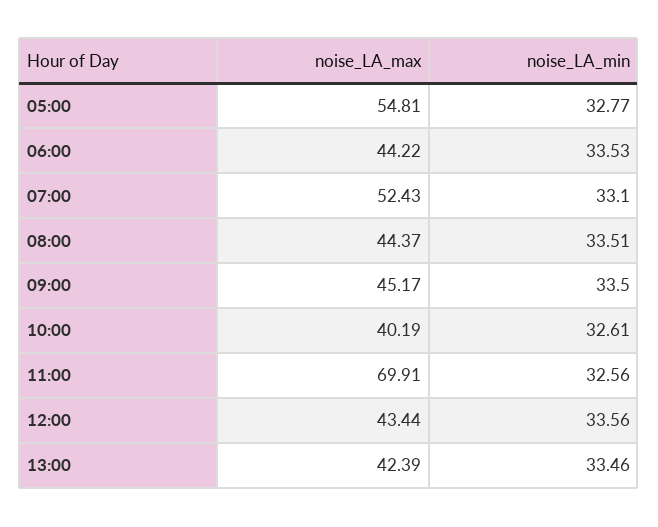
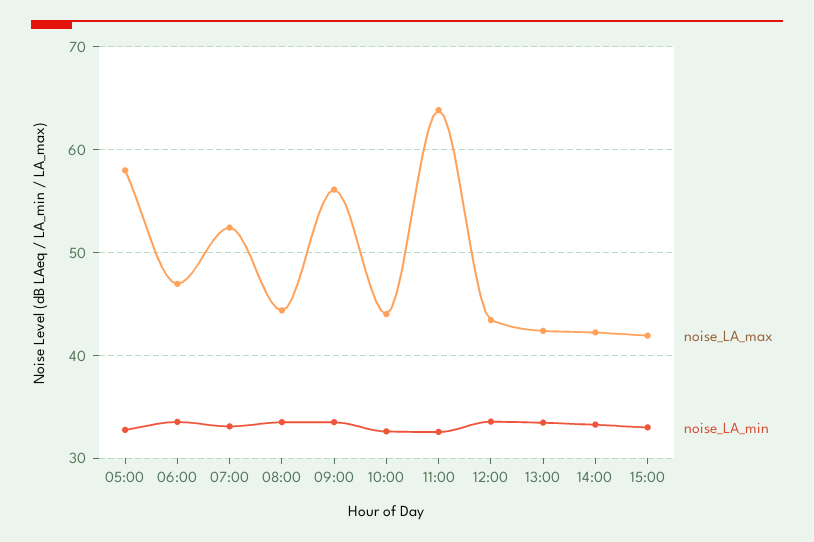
noise_LA_max, 05:00: 54.81 -> 58
noise_LA_max, 06:00: 44.22 -> 47
noise_LA_max, 09:00: 45.17 -> 56
noise_LA_max, 10:00: 40.19 -> 44
noise_LA_max, 11:00: 69.91 -> 64
noise_LA_max, 14:00: none -> 42
noise_LA_min, 14:00: none -> 33
noise_LA_max, 15:00: none -> 42
noise_LA_min, 15:00: none -> 33

